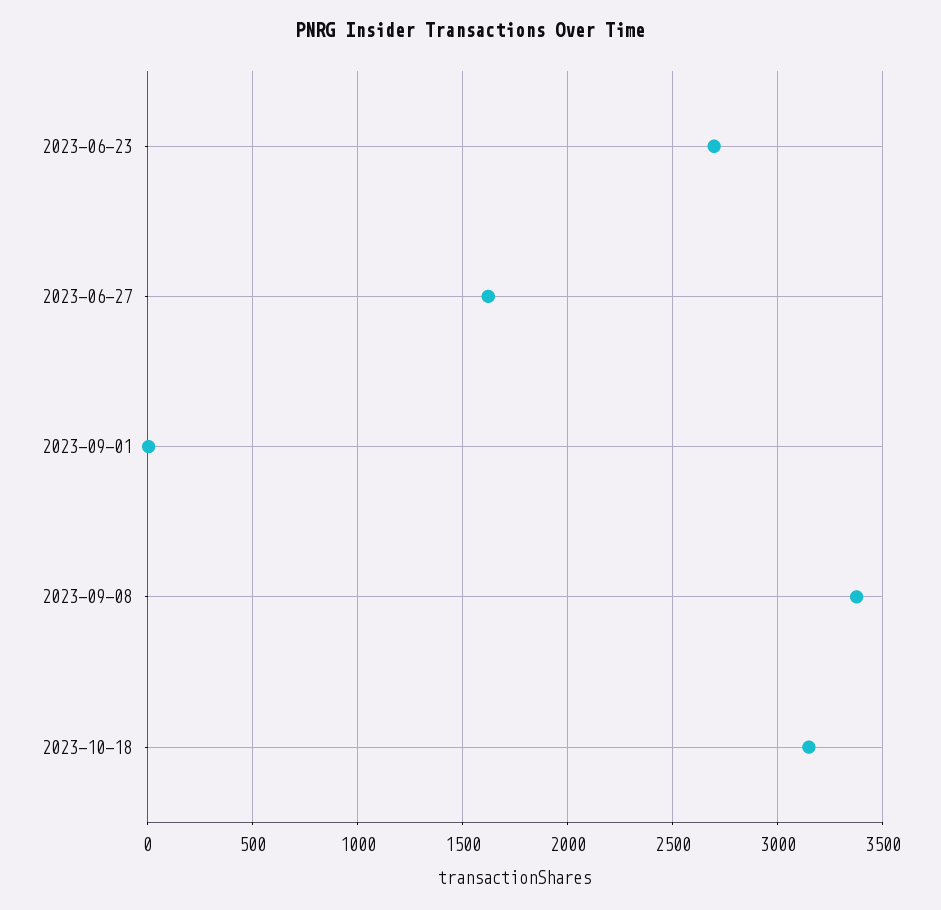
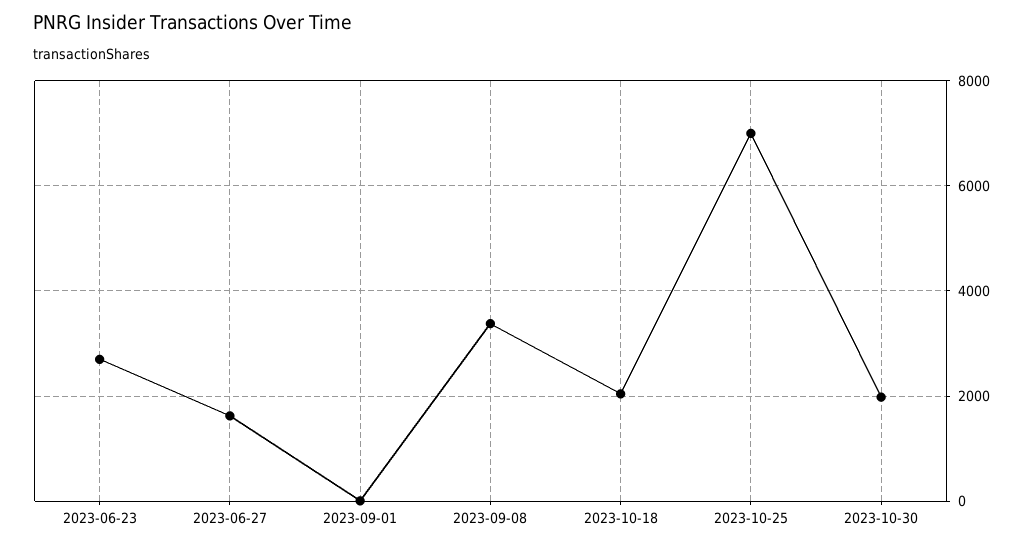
2023-10-18: 3150 -> 2000
2023-10-25: none -> 7000
2023-10-30: none -> 2000

